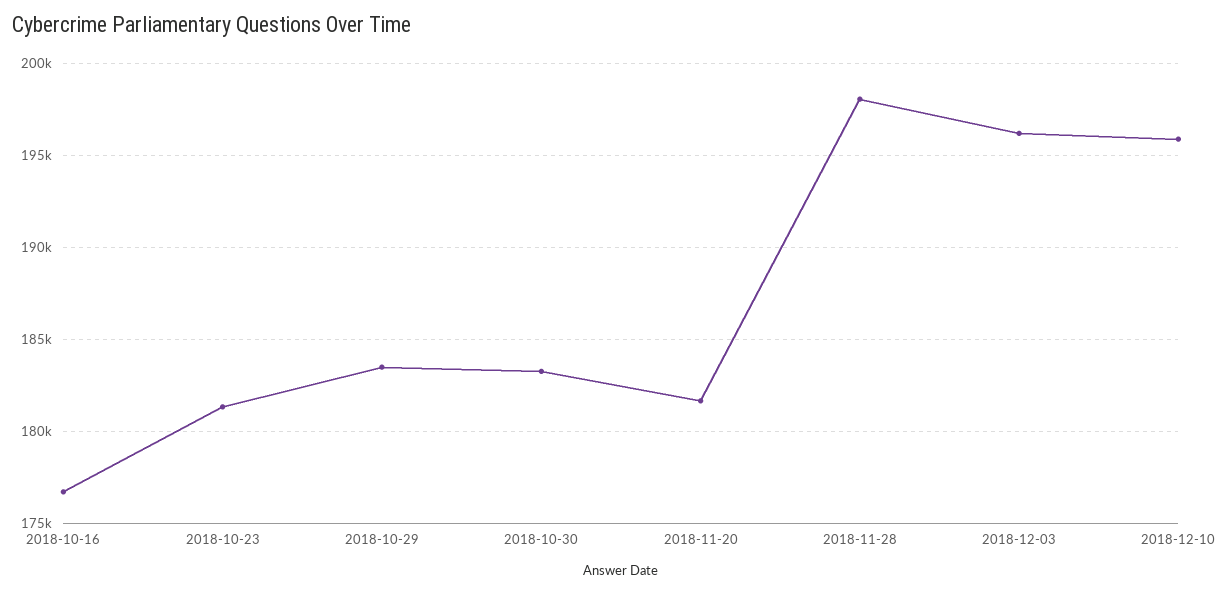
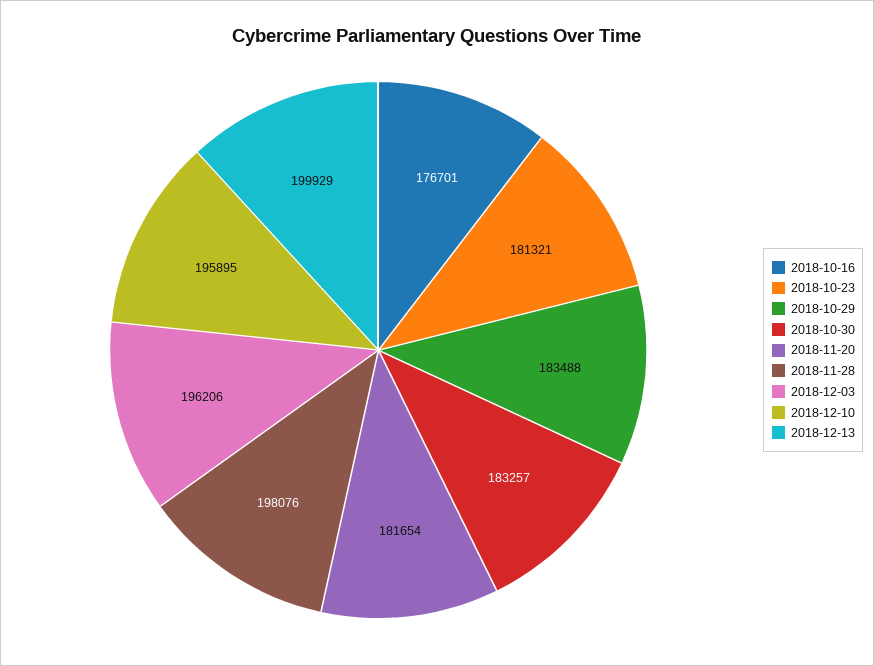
2018-12-13: none -> 199929

